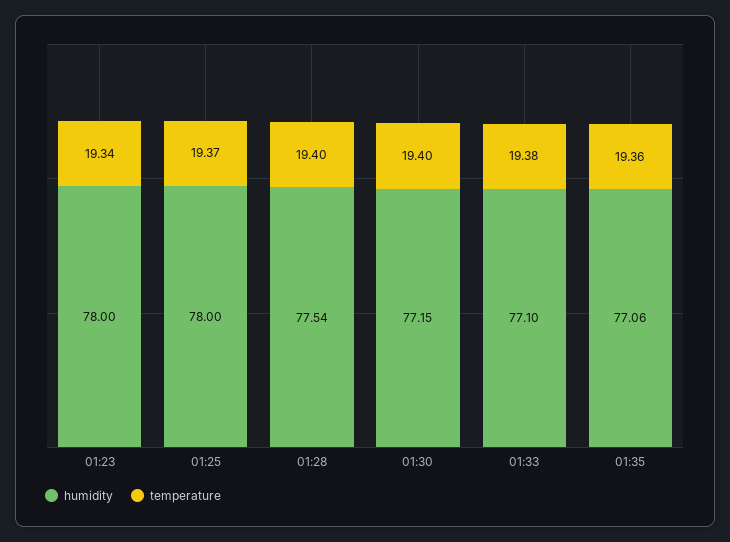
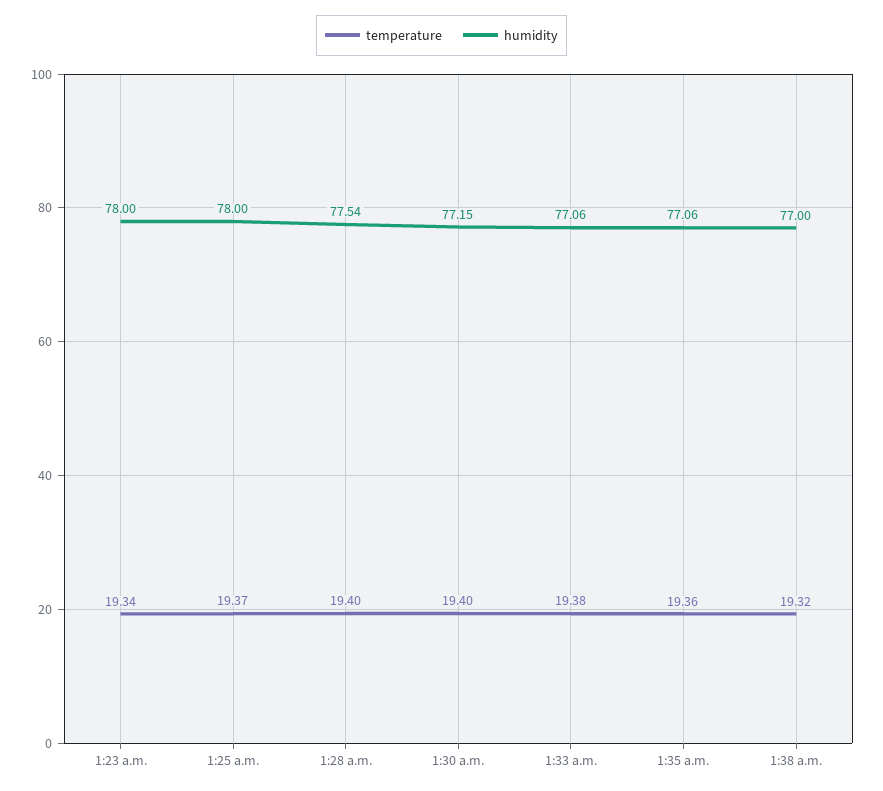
humidity, 01:33: 77.1 -> 77.06
temperature, 1:38 a.m.: none -> 19.32
humidity, 1:38 a.m.: none -> 77

